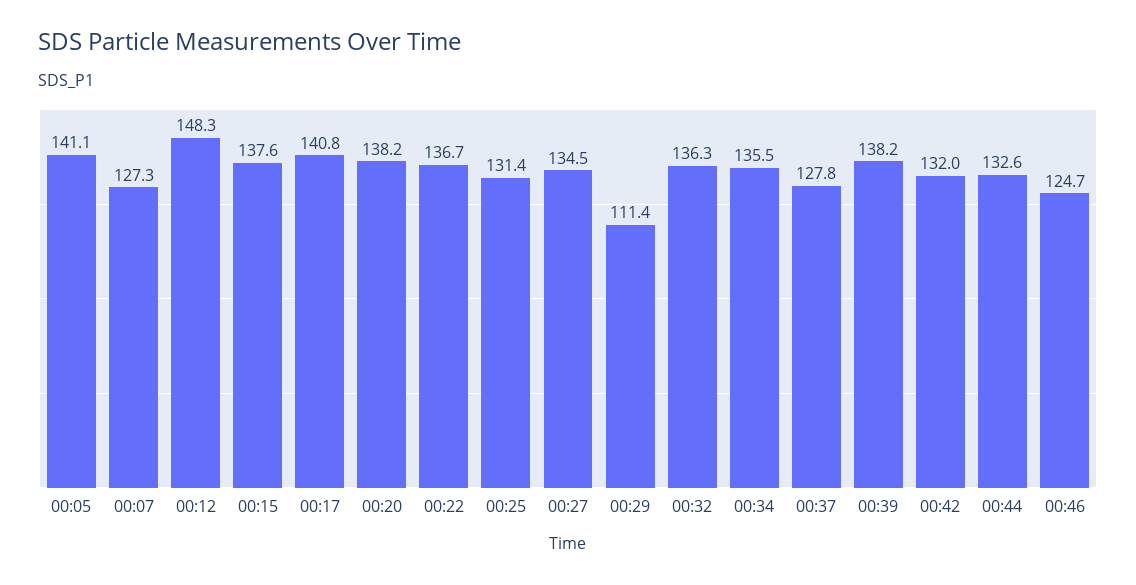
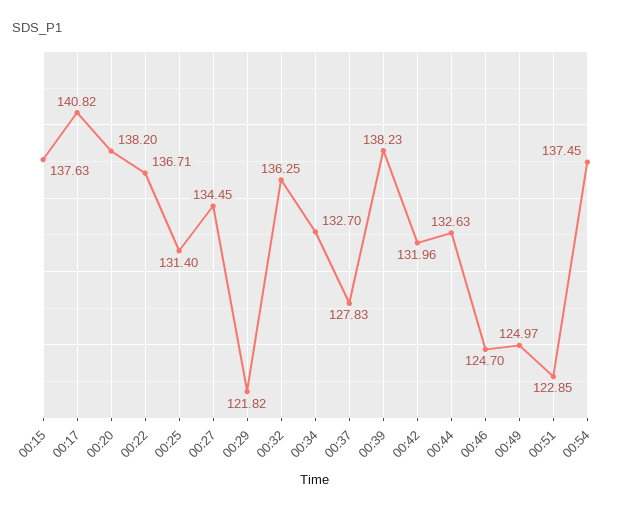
00:05: 141.1 -> none
00:07: 127.3 -> none
00:12: 148.3 -> none
00:29: 111.4 -> 121.82
00:34: 135.5 -> 132.7
00:49: none -> 124.97
00:51: none -> 122.85
00:54: none -> 137.45

